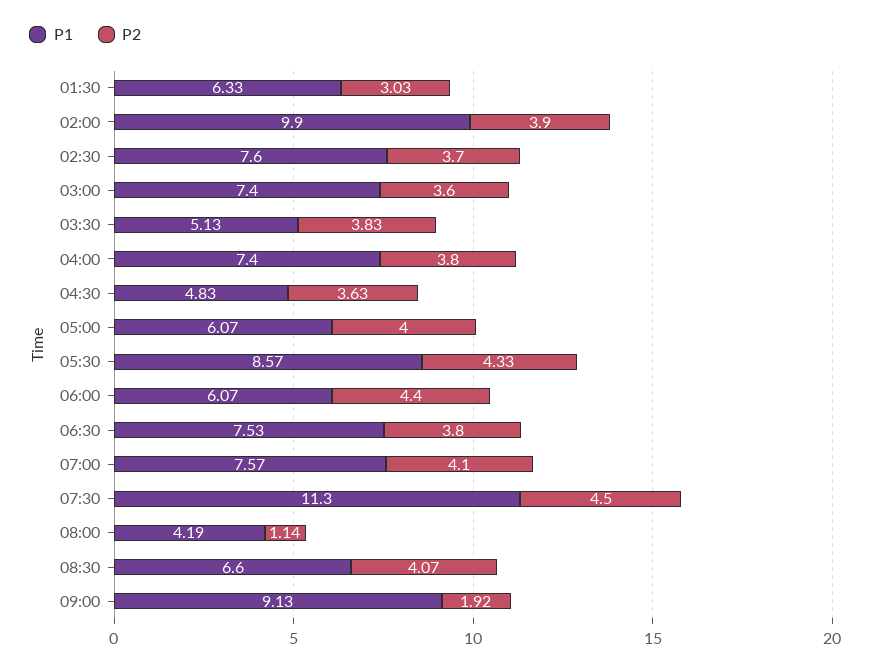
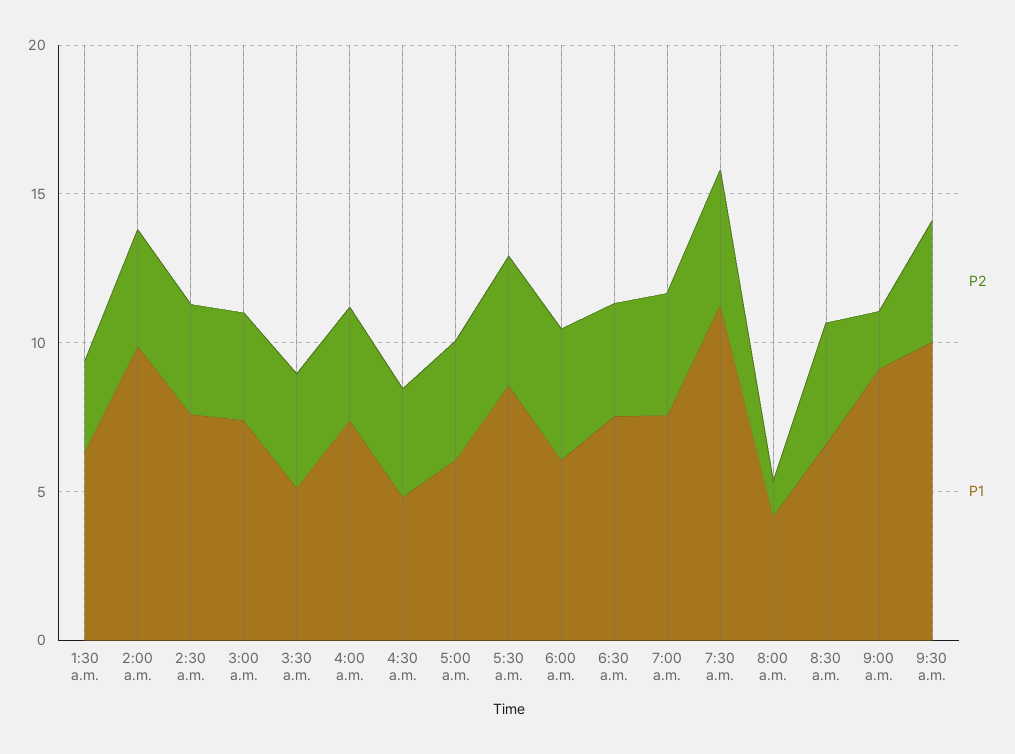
P2, 9:30 a.m.: none -> 4
P1, 9:30 a.m.: none -> 10

